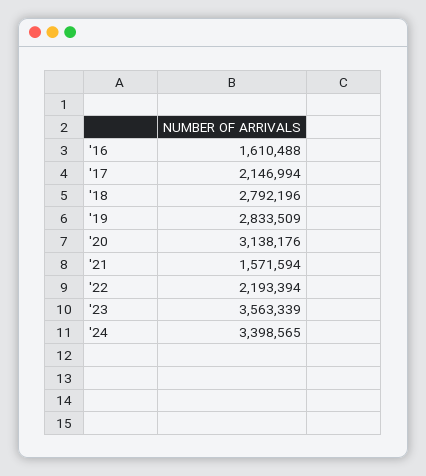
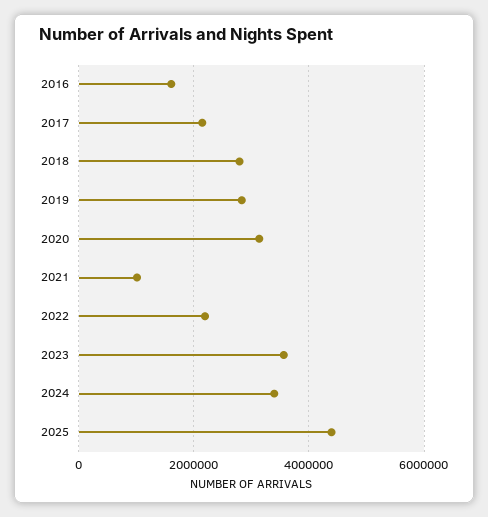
'21: 1571594 -> 1000000
2025: none -> 4400000

